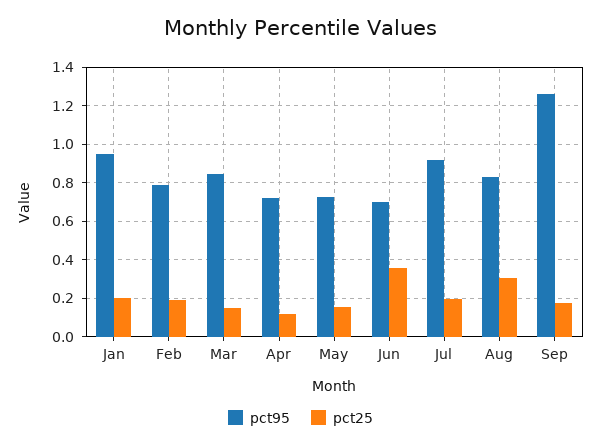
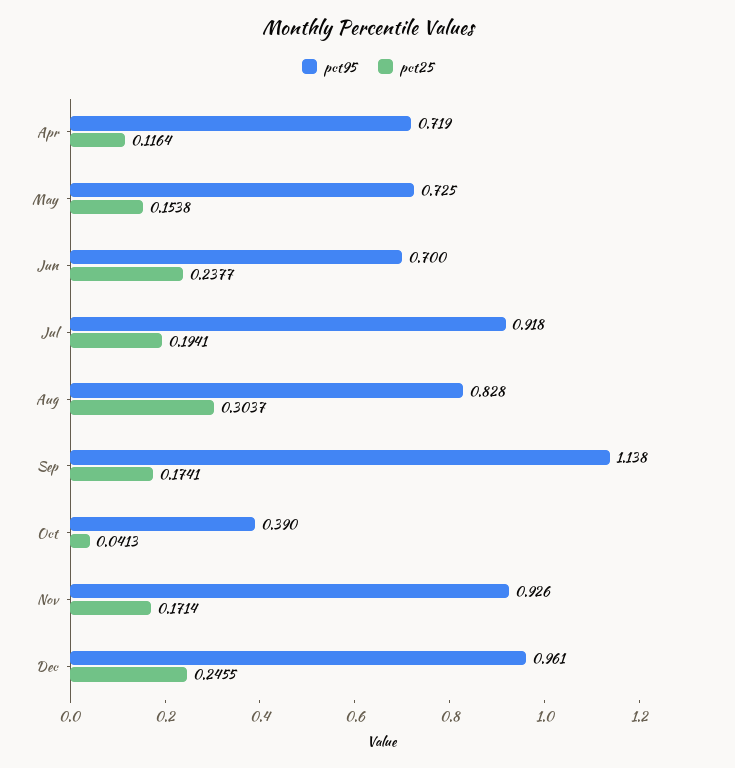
pct95, Jan: 0.95 -> none
pct25, Jan: 0.2 -> none
pct95, Feb: 0.8 -> none
pct25, Feb: 0.2 -> none
pct95, Mar: 0.85 -> none
pct25, Mar: 0.15 -> none
pct25, Jun: 0.35 -> 0.2377
pct95, Sep: 1.25 -> 1.138
pct95, Oct: none -> 0.39
pct25, Oct: none -> 0.0413
pct95, Nov: none -> 0.926
pct25, Nov: none -> 0.1714
pct95, Dec: none -> 0.961
pct25, Dec: none -> 0.2455

